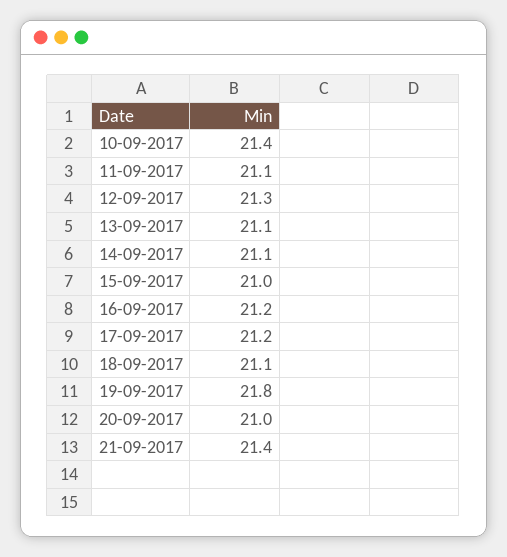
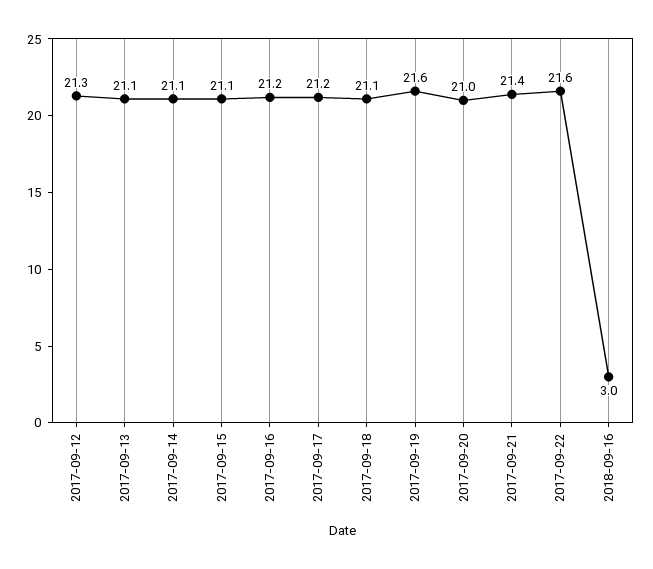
10-09-2017: 21.4 -> none
11-09-2017: 21.1 -> none
15-09-2017: 21 -> 21.1
19-09-2017: 21.8 -> 21.6
2017-09-22: none -> 21.6
2018-09-16: none -> 3

